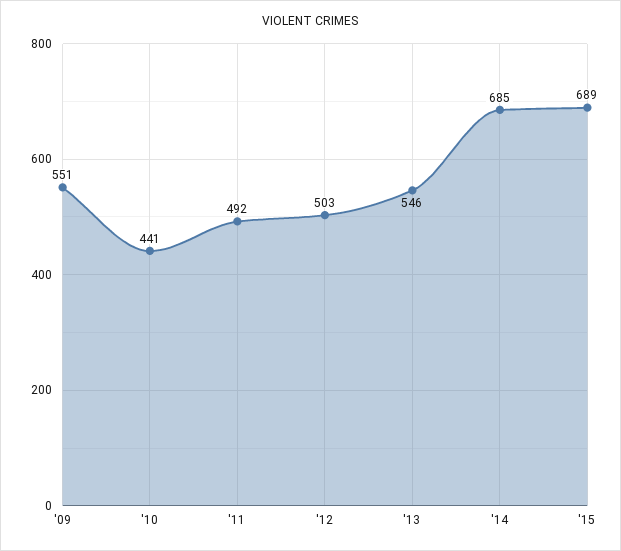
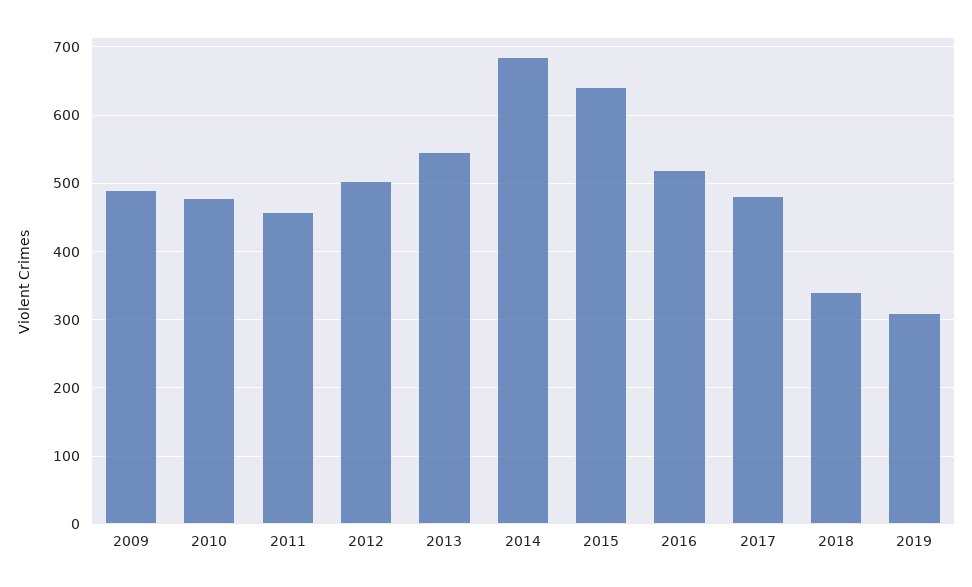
'09: 551 -> 490
'10: 441 -> 480
'11: 492 -> 460
'15: 689 -> 640
2016: none -> 520
2017: none -> 480
2018: none -> 340
2019: none -> 310

